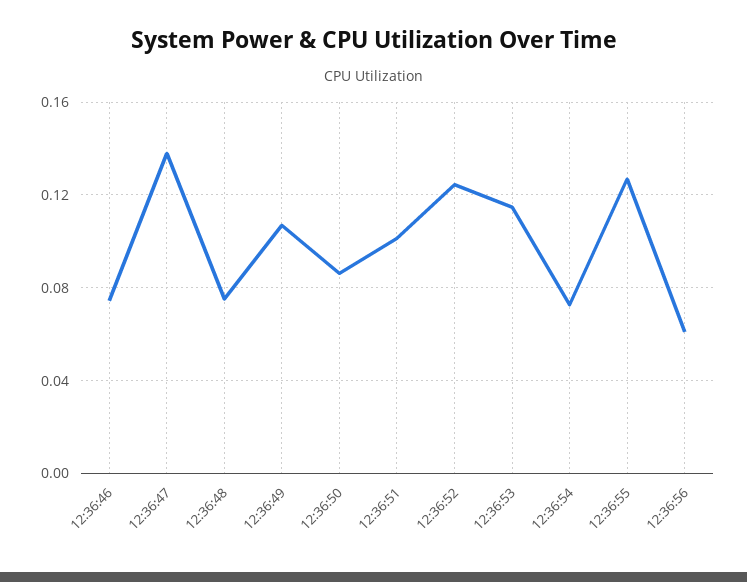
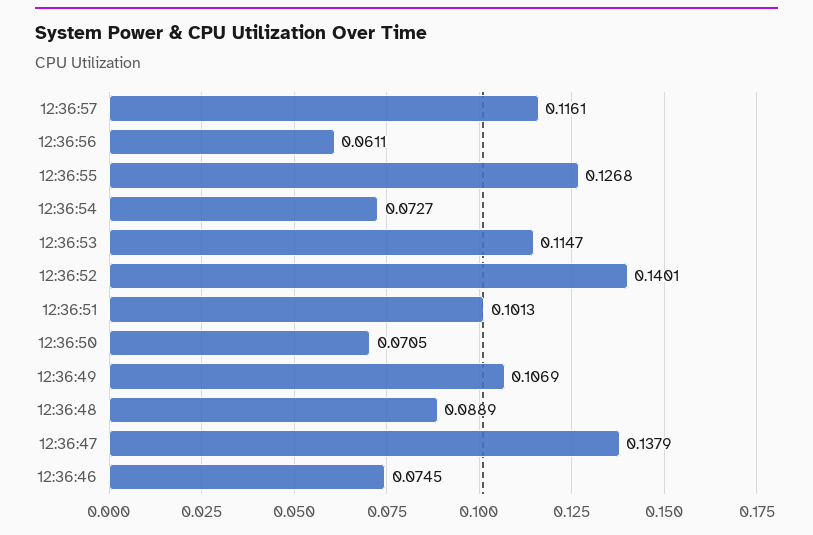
12:36:48: 0.075 -> 0.0889
12:36:50: 0.085 -> 0.0705
12:36:52: 0.125 -> 0.1401
12:36:57: none -> 0.1161

